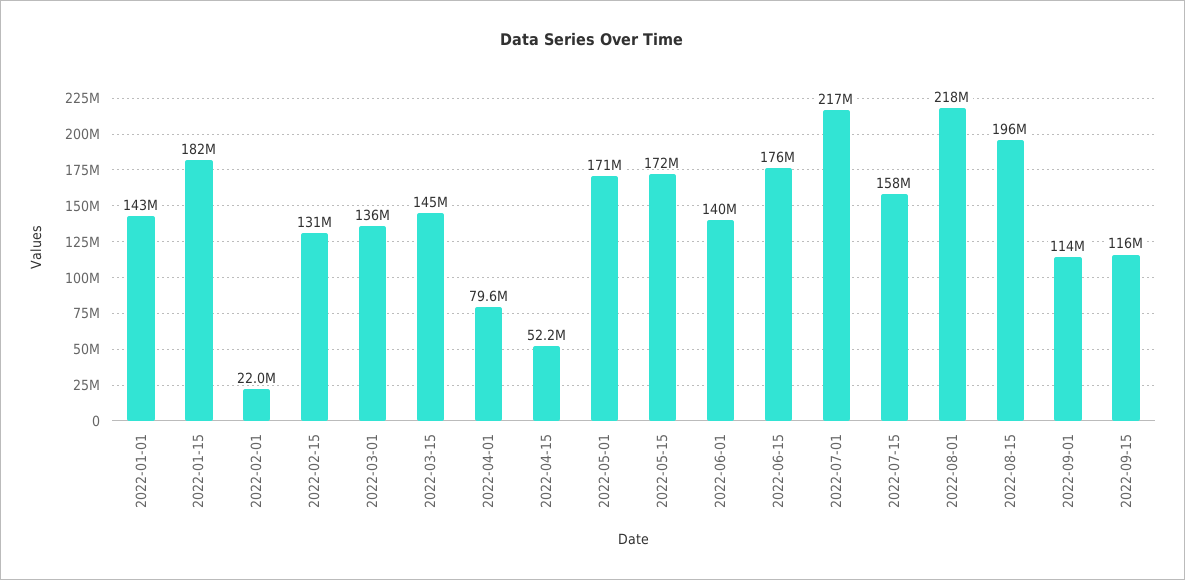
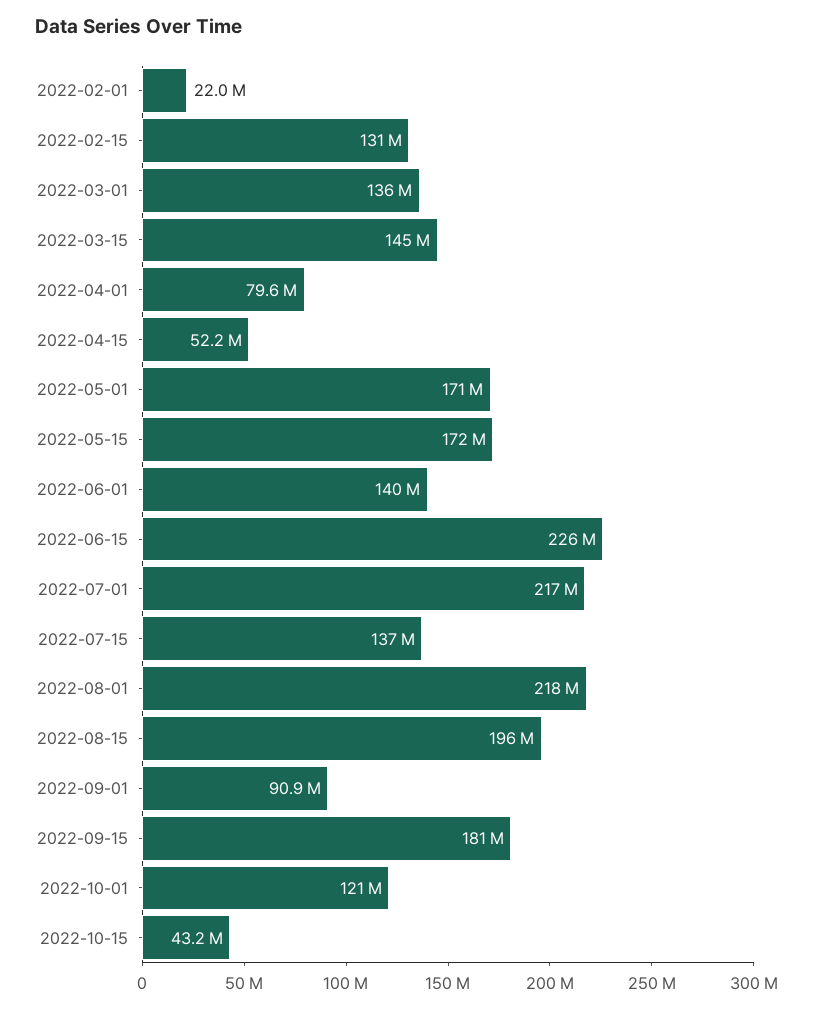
2022-01-01: 143000000 -> none
2022-01-15: 182000000 -> none
2022-06-15: 176000000 -> 226000000
2022-07-15: 158000000 -> 137000000
2022-09-01: 114000000 -> 90900000
2022-09-15: 116000000 -> 181000000
2022-10-01: none -> 121000000
2022-10-15: none -> 43200000

